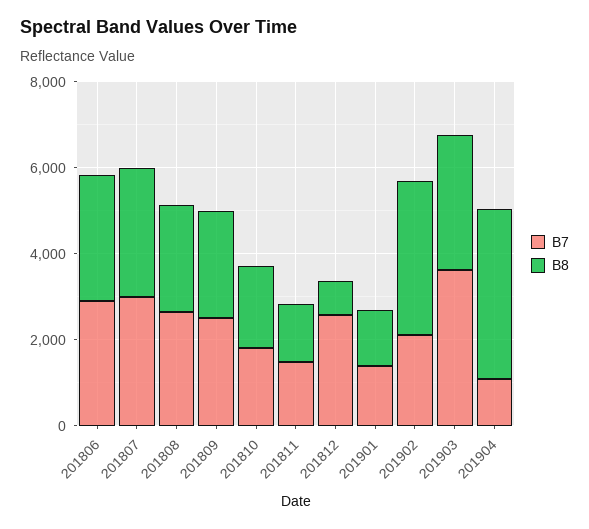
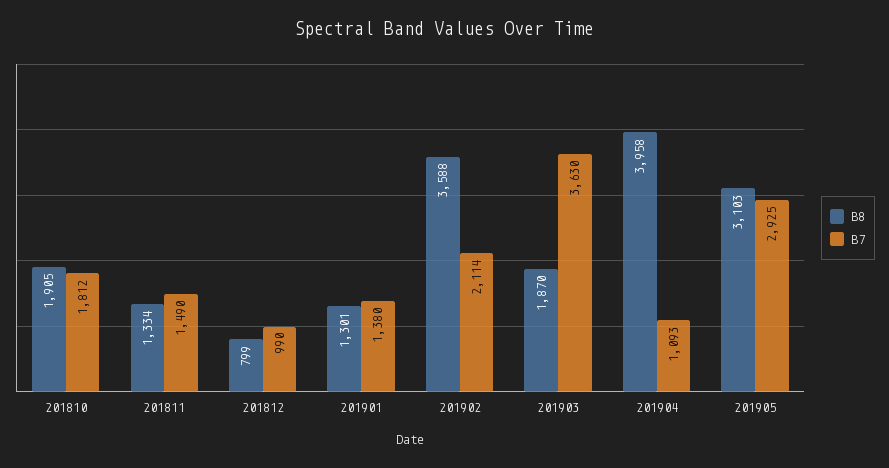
B7, 201806: 3000 -> none
B8, 201806: 3000 -> none
B7, 201807: 3000 -> none
B8, 201807: 3000 -> none
B7, 201808: 2500 -> none
B8, 201808: 2500 -> none
B7, 201809: 2500 -> none
B8, 201809: 2500 -> none
B7, 201812: 2500 -> 990
B8, 201903: 3000 -> 1870
B8, 201905: none -> 3103
B7, 201905: none -> 2925

